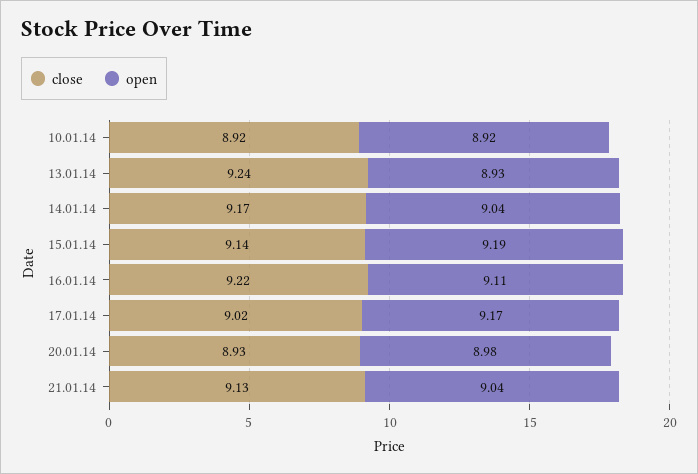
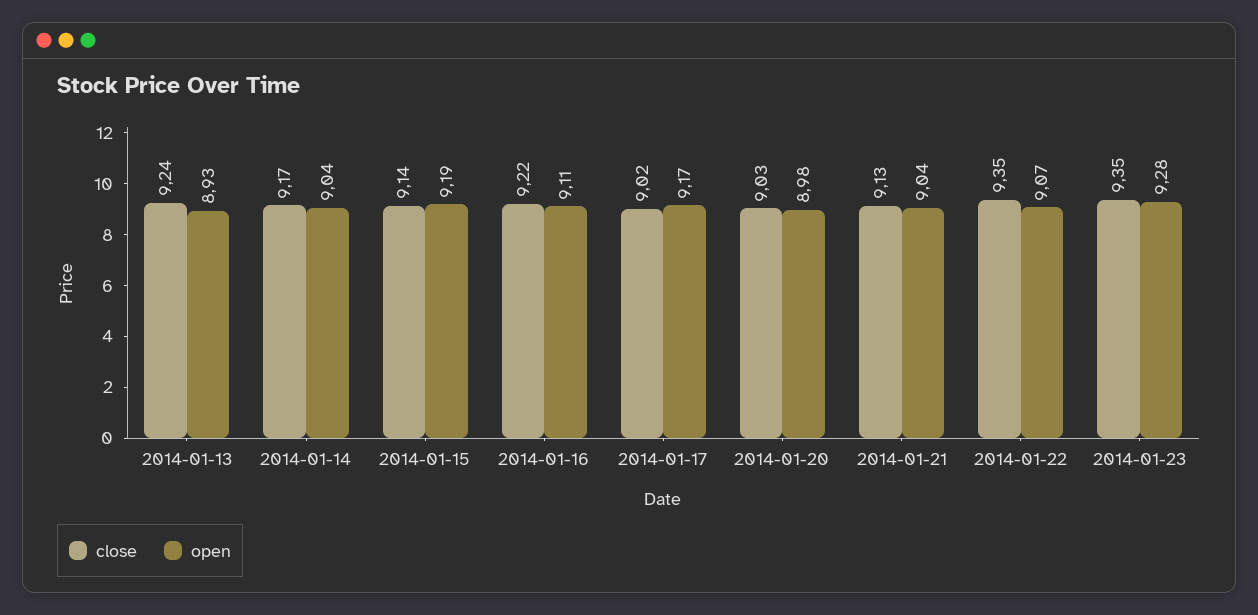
close, 10.01.14: 8.92 -> none
open, 10.01.14: 8.92 -> none
close, 20.01.14: 8.93 -> 9.03
close, 2014-01-22: none -> 9.35
open, 2014-01-22: none -> 9.07
close, 2014-01-23: none -> 9.35
open, 2014-01-23: none -> 9.28

